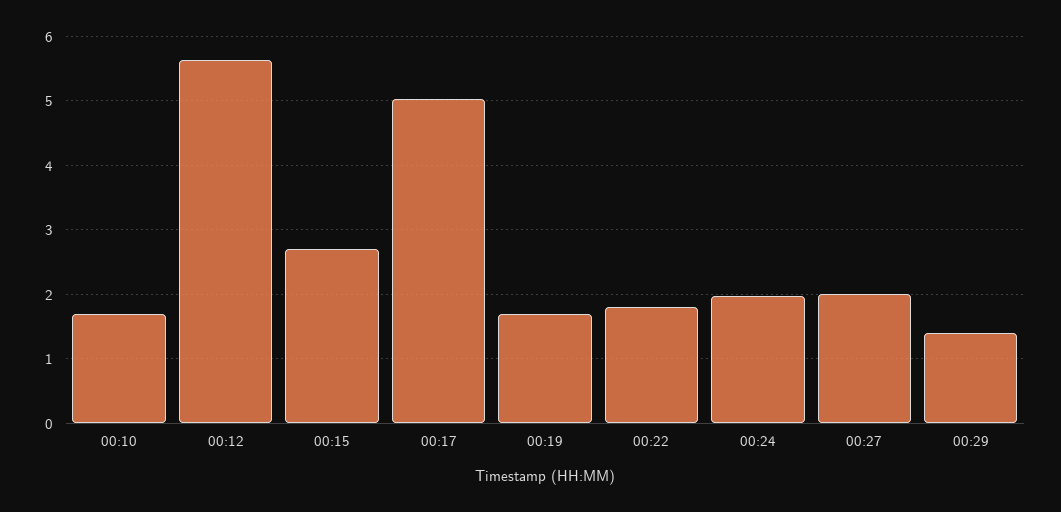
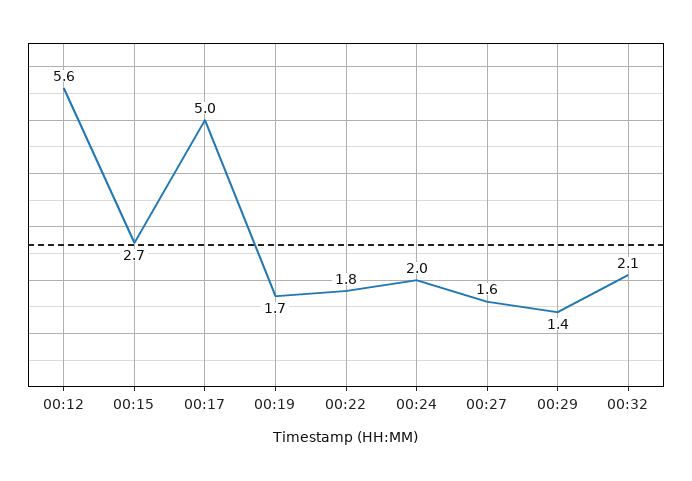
00:10: 1.7 -> none
00:27: 2 -> 1.6
00:32: none -> 2.1

